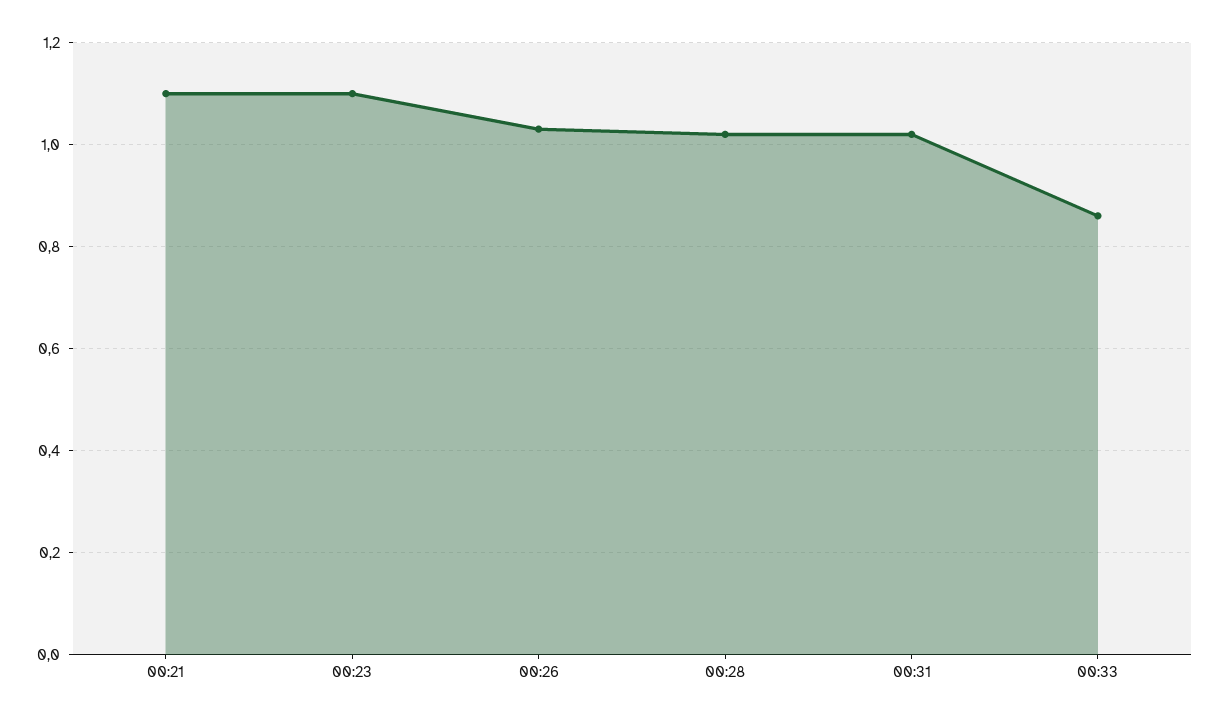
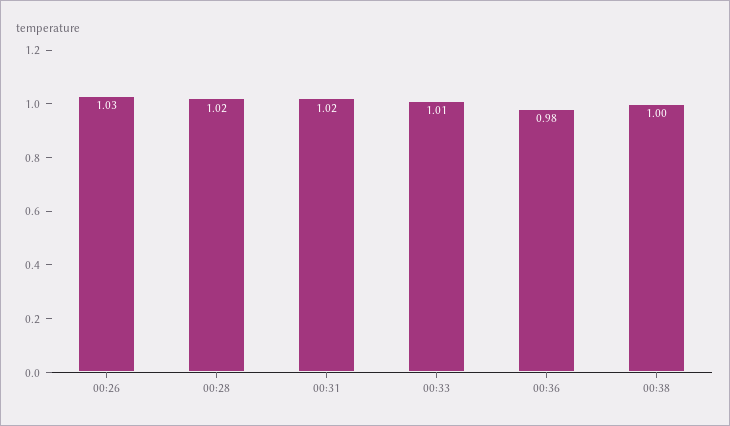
00:21: 1.1 -> none
00:23: 1.1 -> none
00:33: 0.85 -> 1.01
00:36: none -> 0.98
00:38: none -> 1

